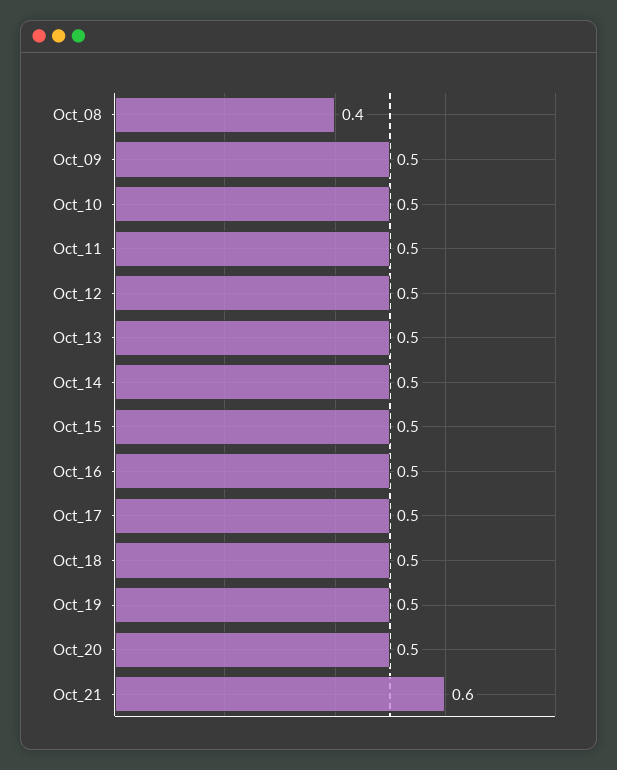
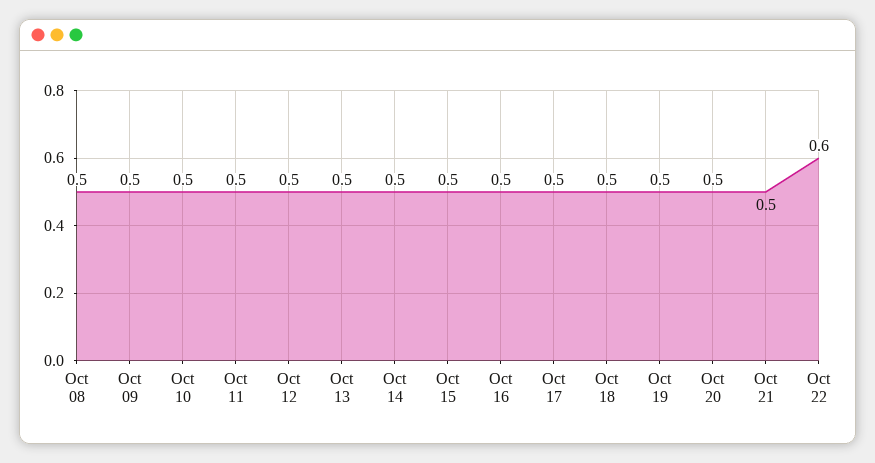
Oct_08: 0.4 -> 0.5
Oct_21: 0.6 -> 0.5
Oct 22: none -> 0.6

